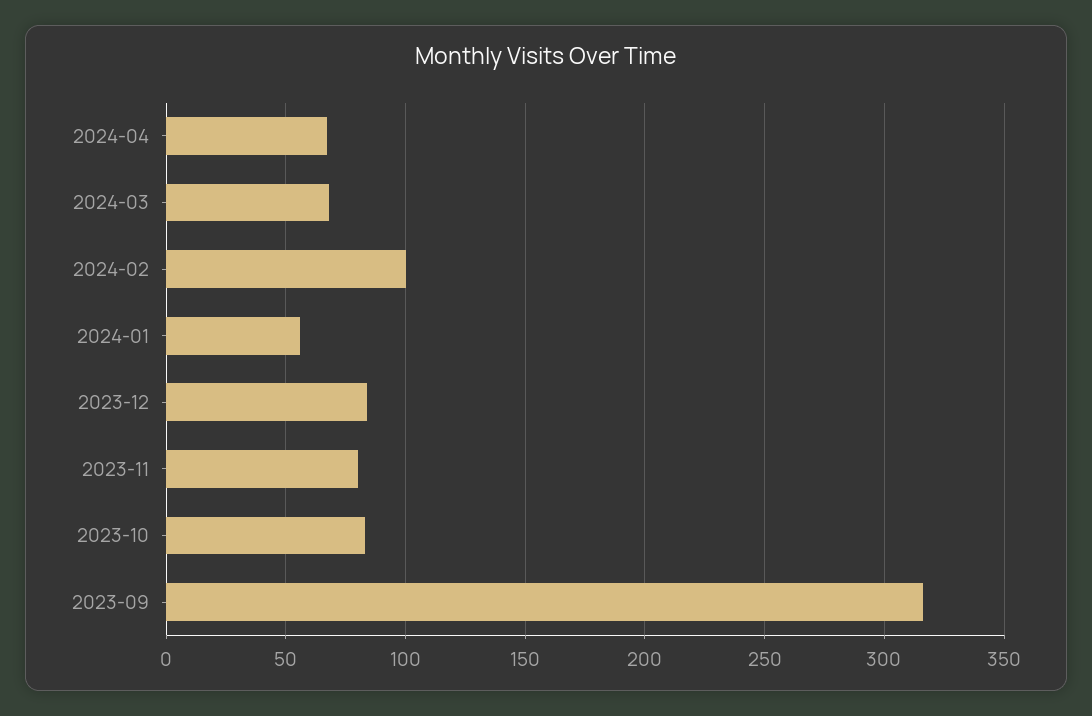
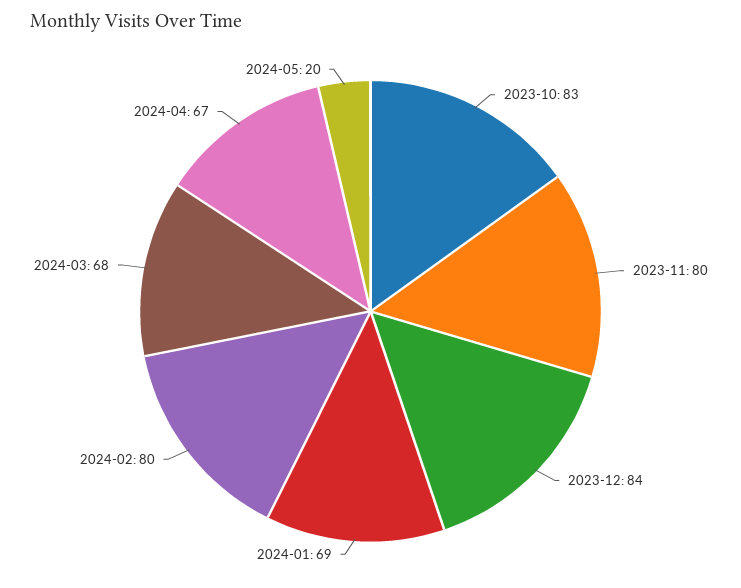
2024-02: 100 -> 80
2024-01: 55 -> 69
2023-09: 315 -> none
2024-05: none -> 20

